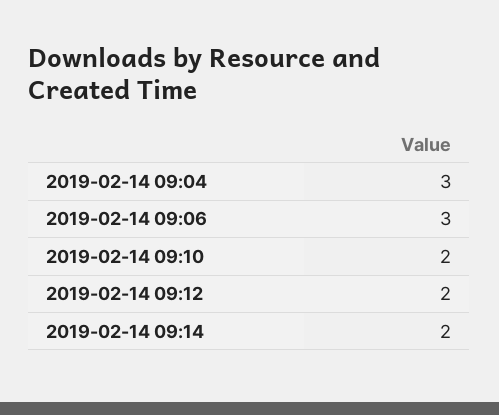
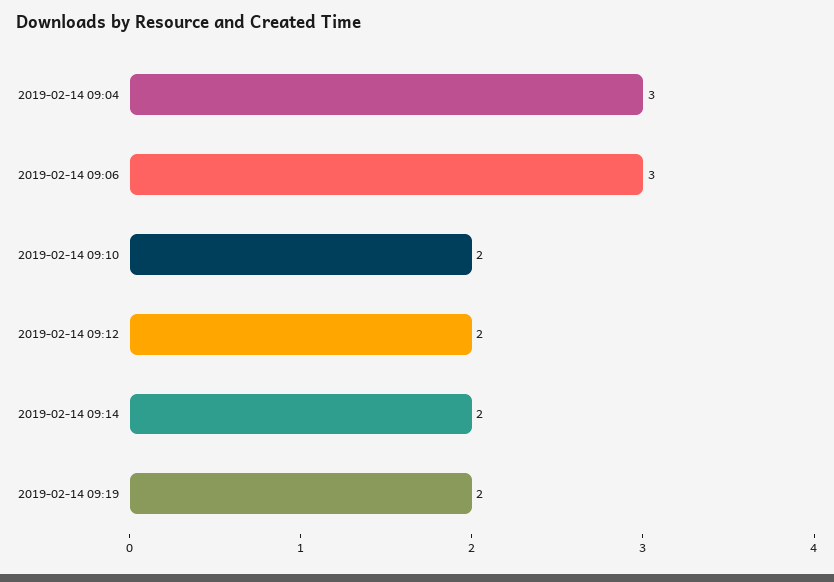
2019-02-14 09:19: none -> 2

